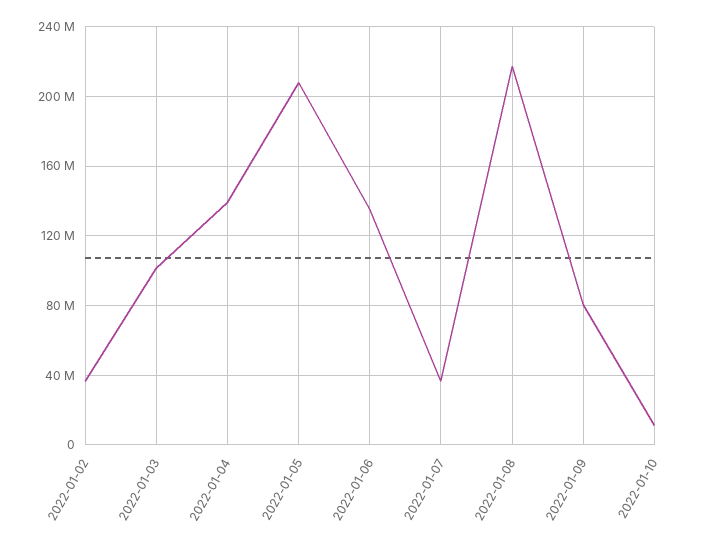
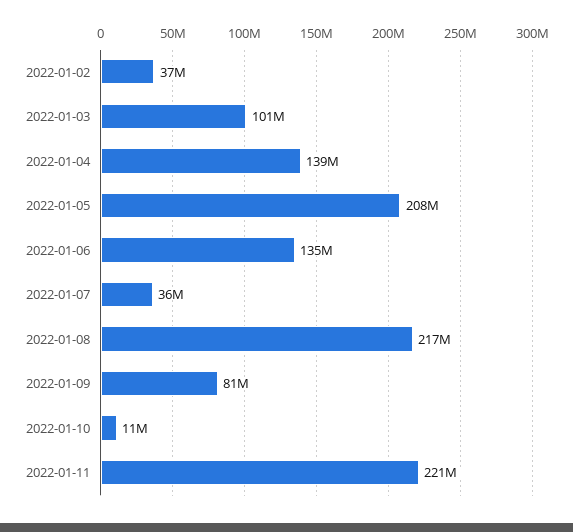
2022-01-11: none -> 221000000

